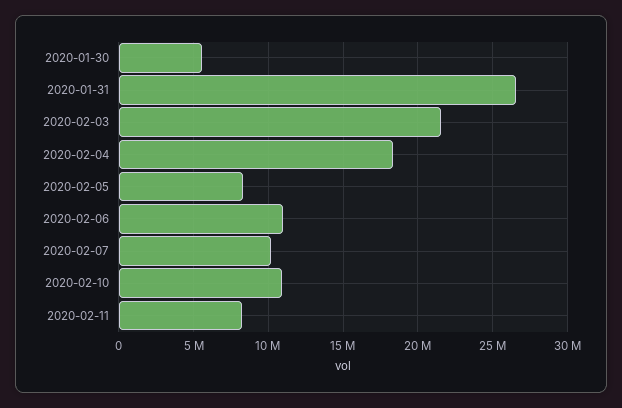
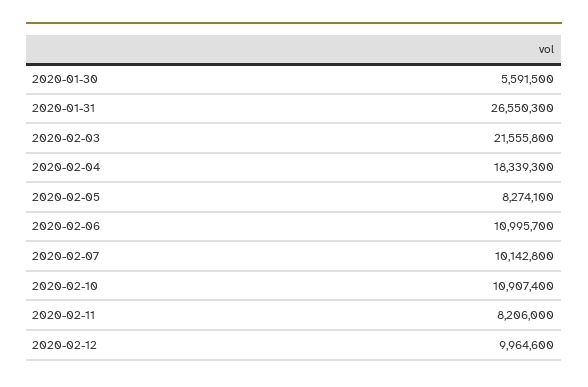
2020-02-12: none -> 9964600

